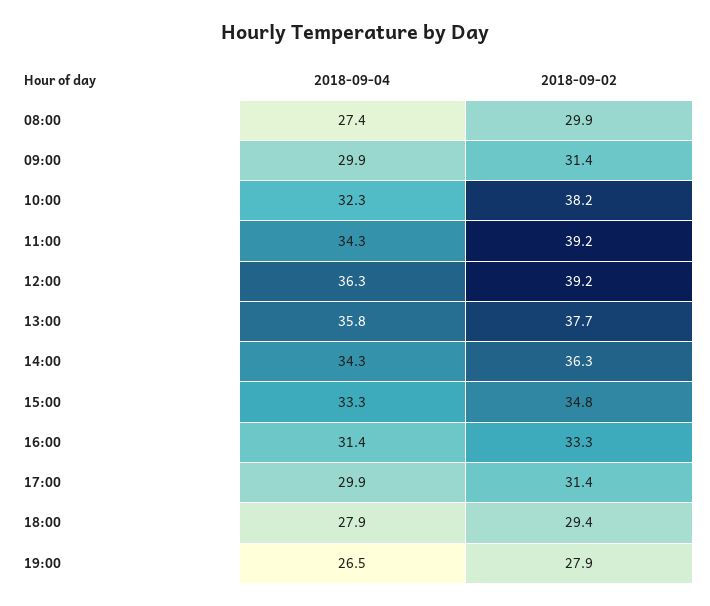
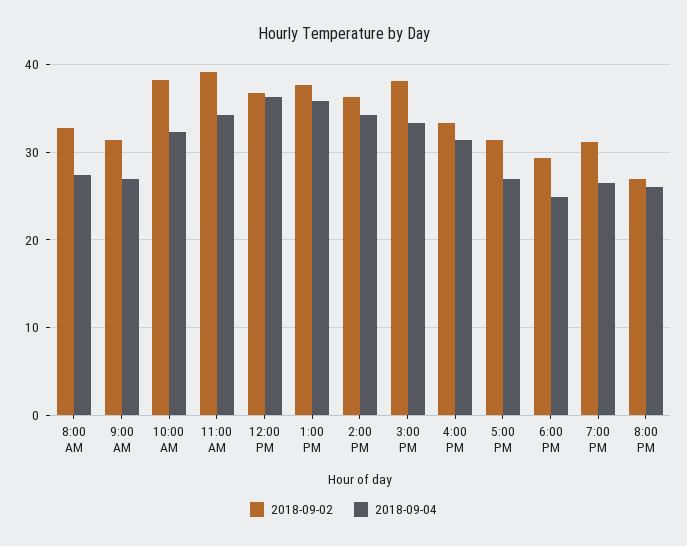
2018-09-02, 08:00: 29.9 -> 33
2018-09-04, 09:00: 29.9 -> 27
2018-09-02, 12:00: 39.2 -> 37
2018-09-02, 15:00: 34.8 -> 38
2018-09-04, 17:00: 29.9 -> 27
2018-09-04, 18:00: 27.9 -> 25
2018-09-02, 19:00: 27.9 -> 31
2018-09-02, 8:00 PM: none -> 27
2018-09-04, 8:00 PM: none -> 26

